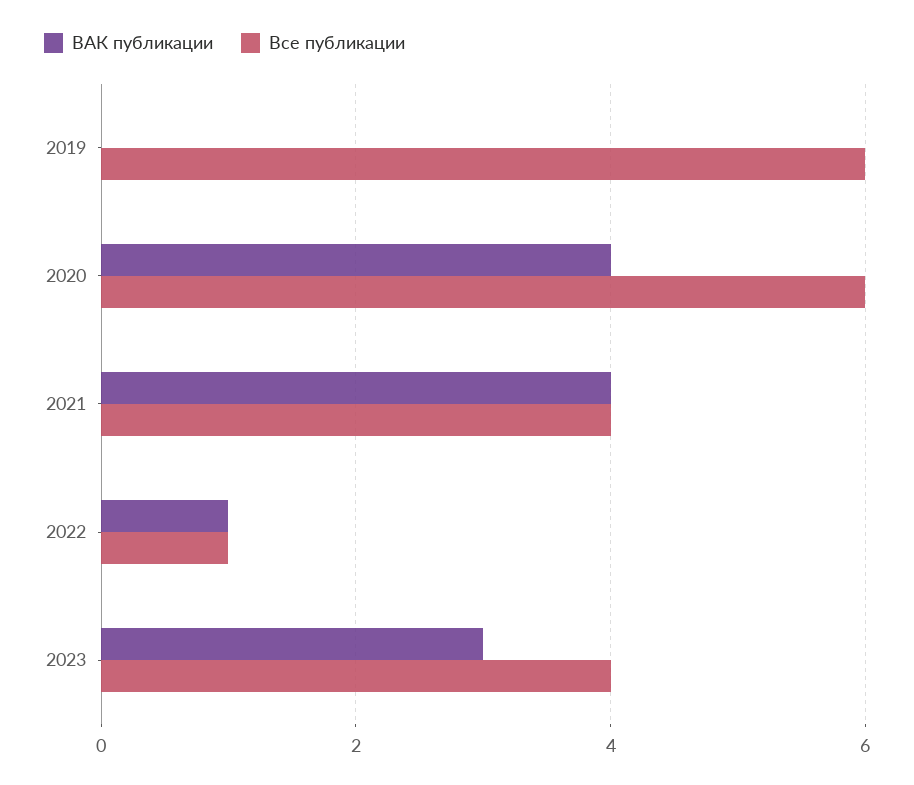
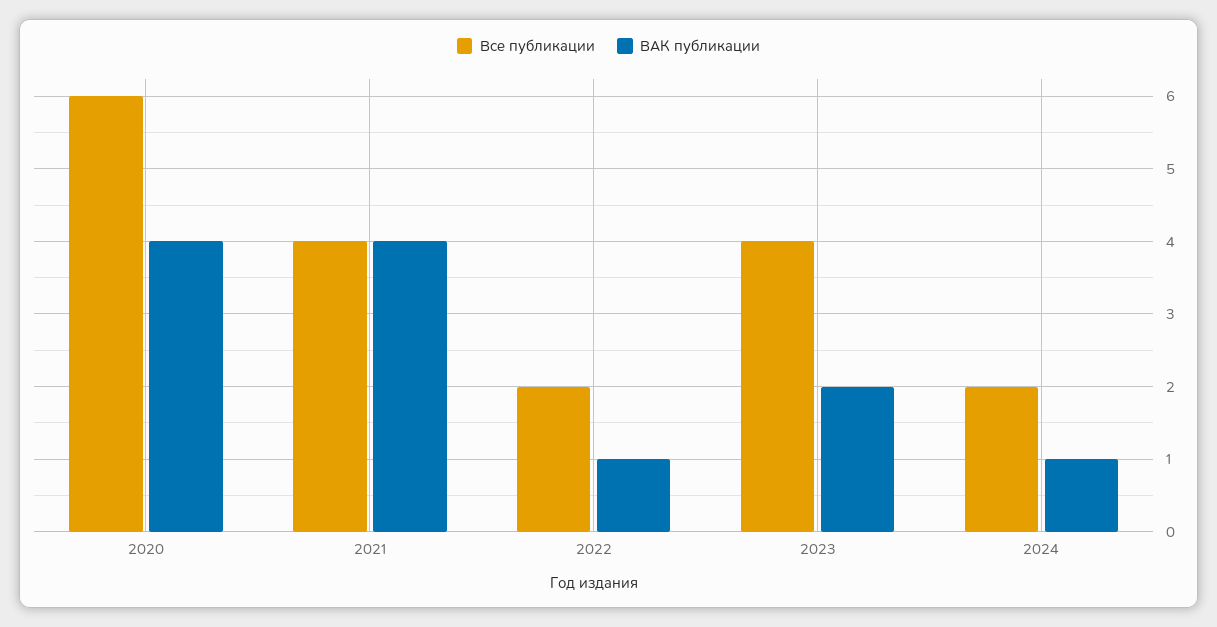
ВАК публикации, 2019: 0 -> none
Все публикации, 2019: 6 -> none
Все публикации, 2022: 1 -> 2
ВАК публикации, 2023: 3 -> 2
Все публикации, 2024: none -> 2
ВАК публикации, 2024: none -> 1

